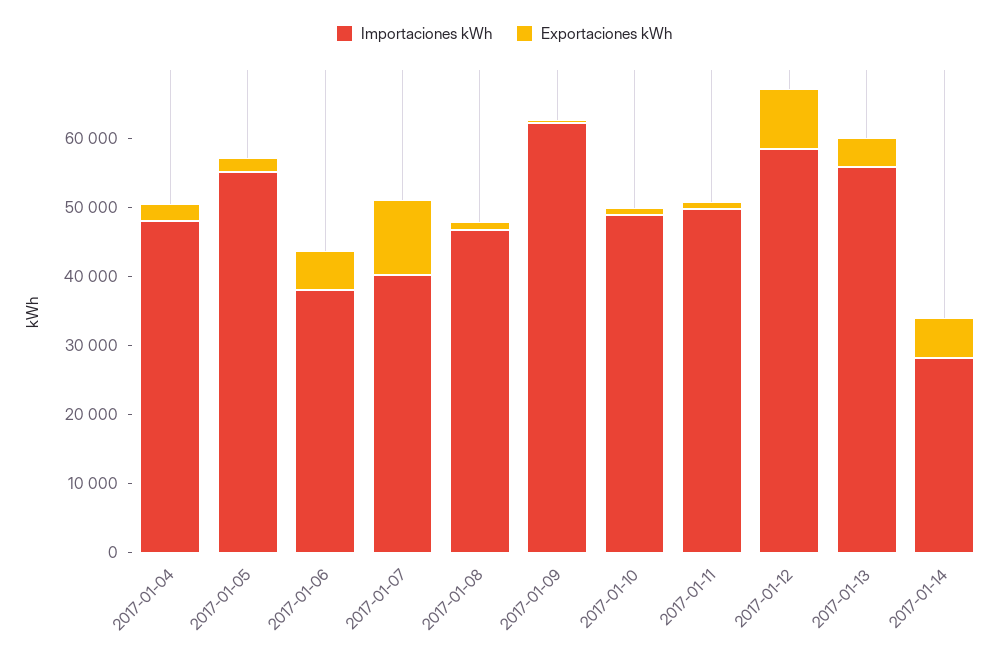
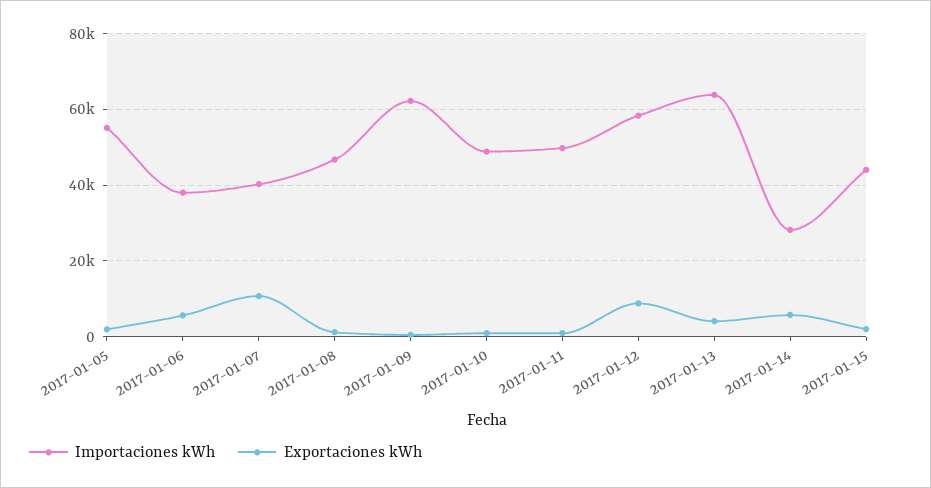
Importaciones kWh, 2017-01-04: 48000 -> none
Exportaciones kWh, 2017-01-04: 2000 -> none
Importaciones kWh, 2017-01-13: 56000 -> 64000
Importaciones kWh, 2017-01-15: none -> 44000
Exportaciones kWh, 2017-01-15: none -> 2000

